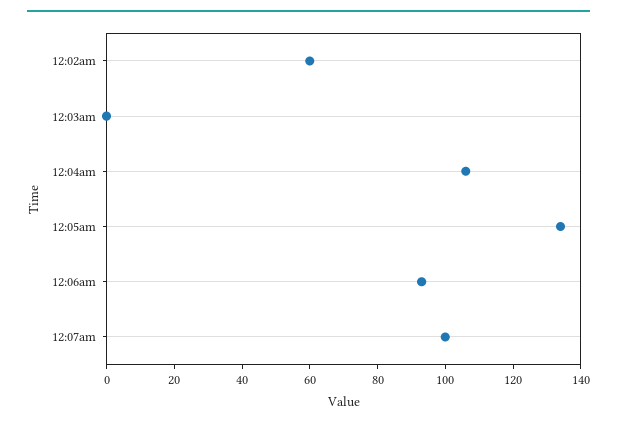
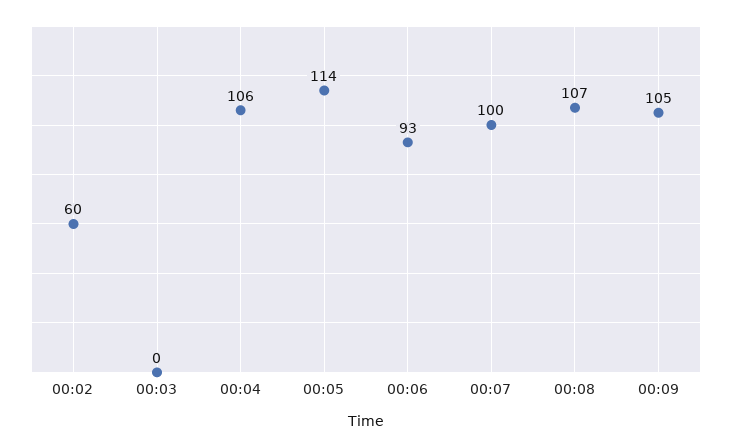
12:05am: 135 -> 114
00:08: none -> 107
00:09: none -> 105

